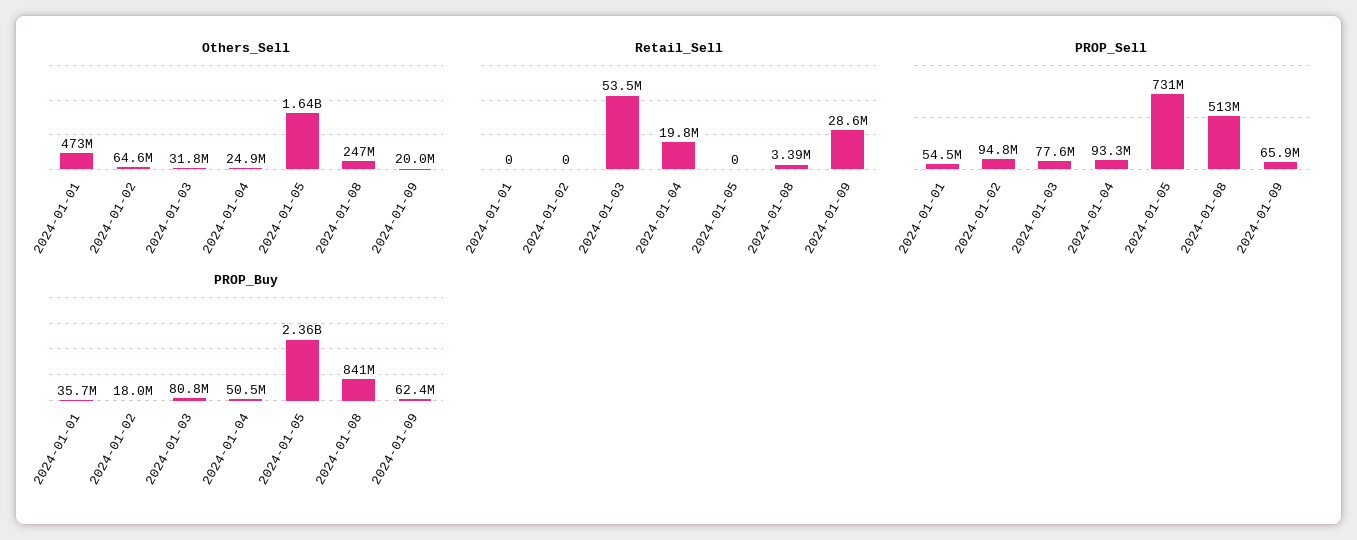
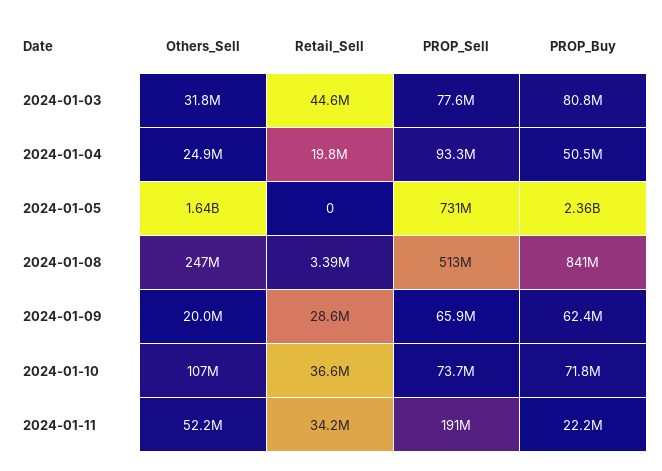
Others_Sell, 2024-01-01: 473000000 -> none
Others_Sell, 2024-01-02: 64600000 -> none
Retail_Sell, 2024-01-01: 0 -> none
Retail_Sell, 2024-01-02: 0 -> none
Retail_Sell, 2024-01-03: 53500000 -> 44600000
PROP_Sell, 2024-01-01: 54500000 -> none
PROP_Sell, 2024-01-02: 94800000 -> none
PROP_Buy, 2024-01-01: 35700000 -> none
PROP_Buy, 2024-01-02: 18000000 -> none
Others_Sell, 2024-01-10: none -> 107000000
Retail_Sell, 2024-01-10: none -> 36600000
PROP_Sell, 2024-01-10: none -> 73700000
PROP_Buy, 2024-01-10: none -> 71800000
Others_Sell, 2024-01-11: none -> 52200000
Retail_Sell, 2024-01-11: none -> 34200000
PROP_Sell, 2024-01-11: none -> 191000000
PROP_Buy, 2024-01-11: none -> 22200000

